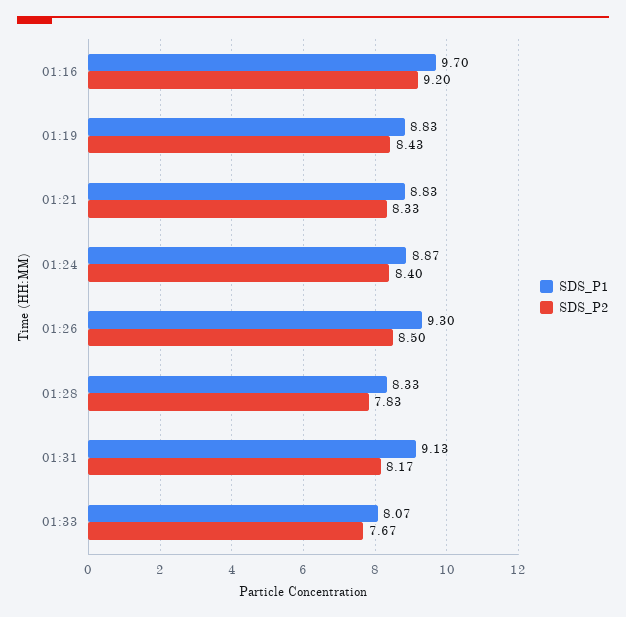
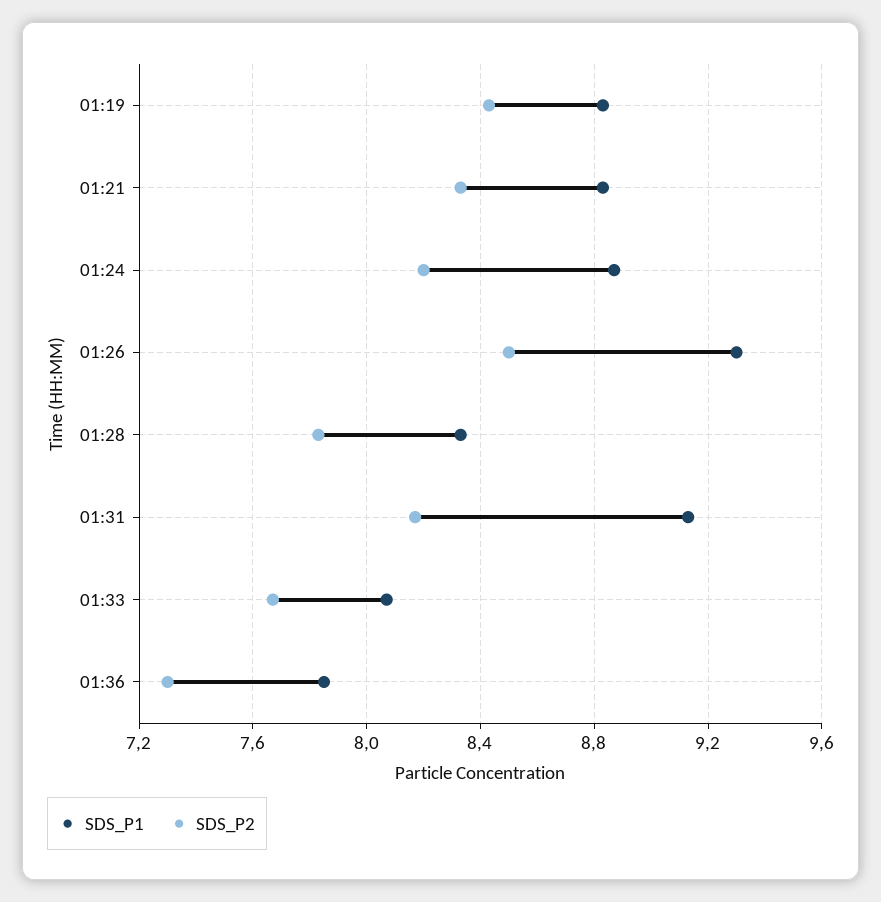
SDS_P1, 01:16: 9.7 -> none
SDS_P2, 01:16: 9.2 -> none
SDS_P2, 01:24: 8.4 -> 8.2
SDS_P1, 01:36: none -> 7.85
SDS_P2, 01:36: none -> 7.3

